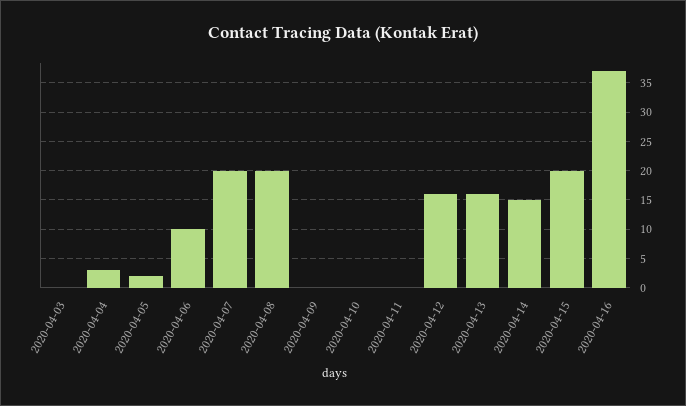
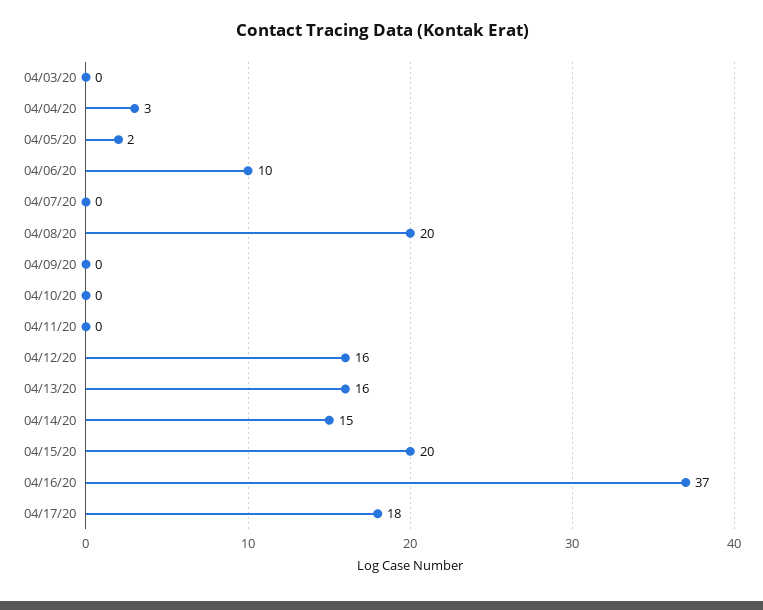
2020-04-07: 20 -> 0
04/17/20: none -> 18

